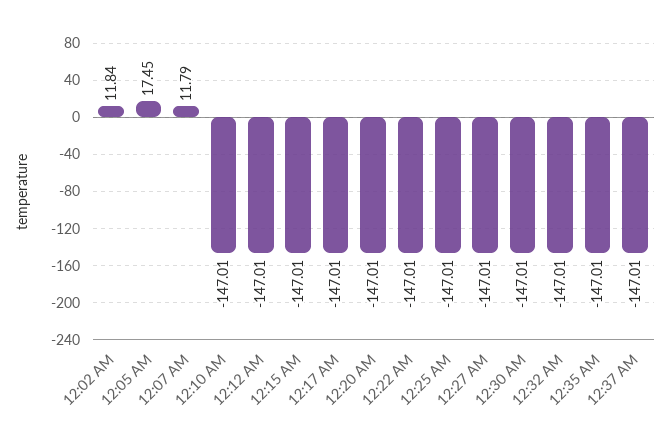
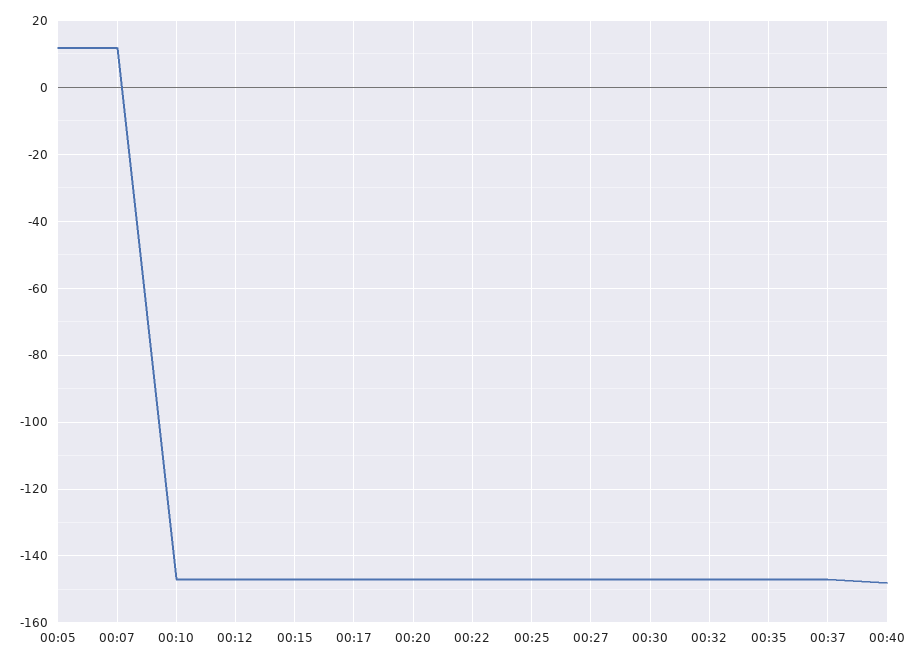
12:02 AM: 11.84 -> none
12:05 AM: 17.45 -> 12
00:40: none -> -148

